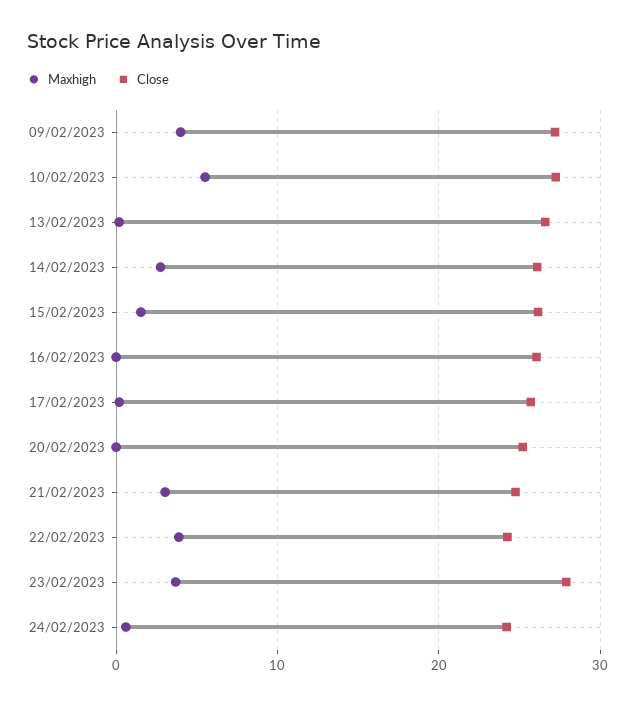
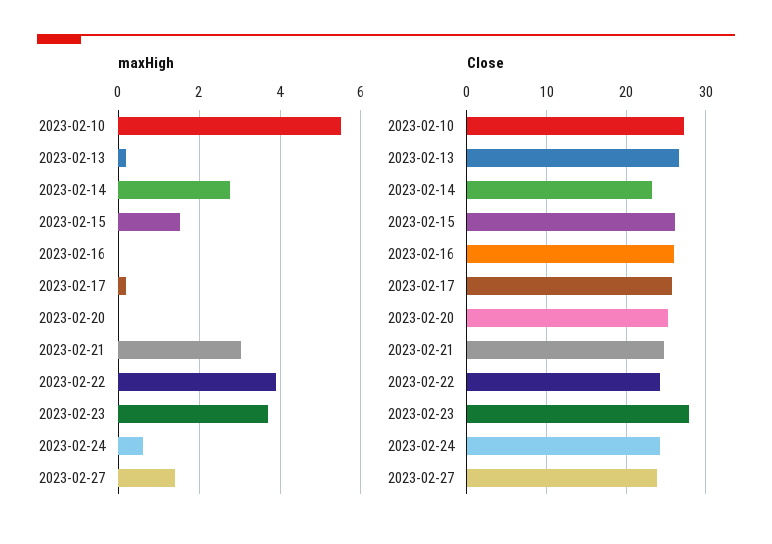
Maxhigh, 09/02/2023: 4 -> none
Close, 09/02/2023: 27 -> none
Close, 14/02/2023: 26 -> 23
Maxhigh, 2023-02-27: none -> 1.4
Close, 2023-02-27: none -> 24

